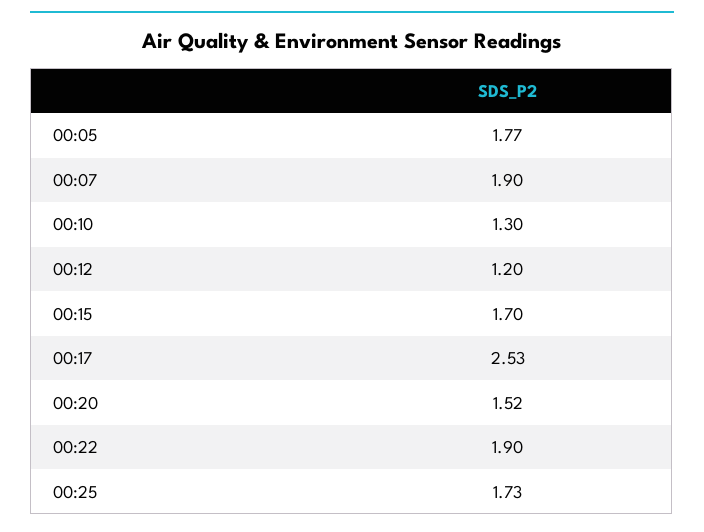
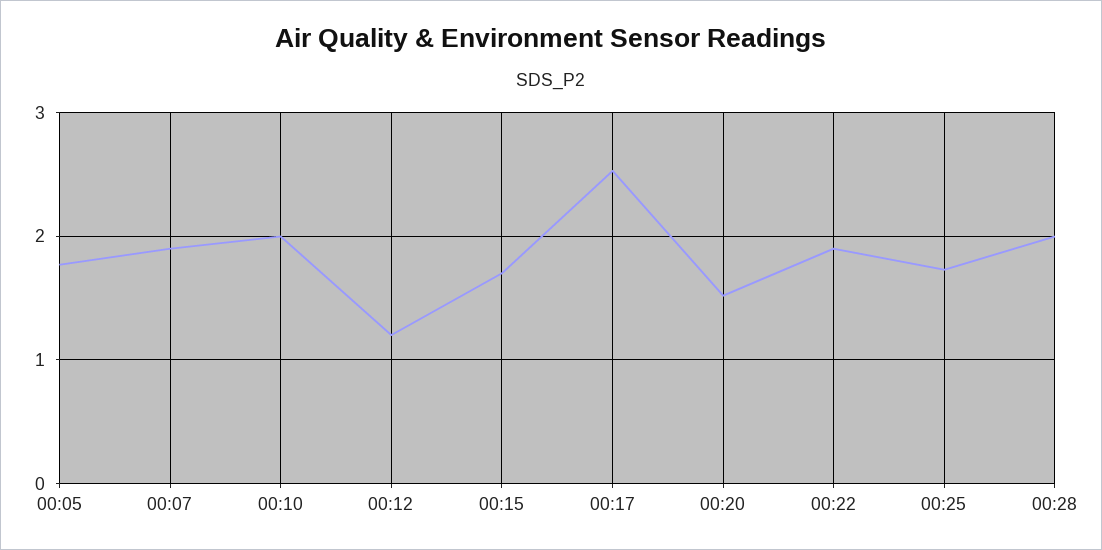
00:10: 1.3 -> 2
00:28: none -> 2

